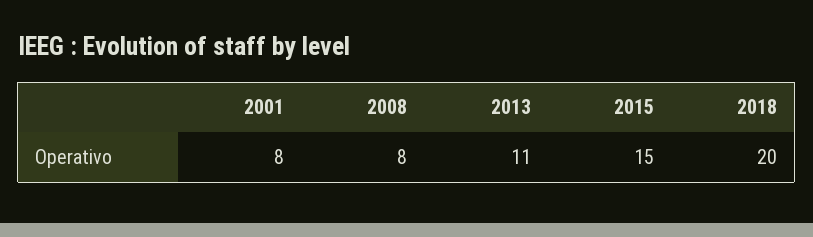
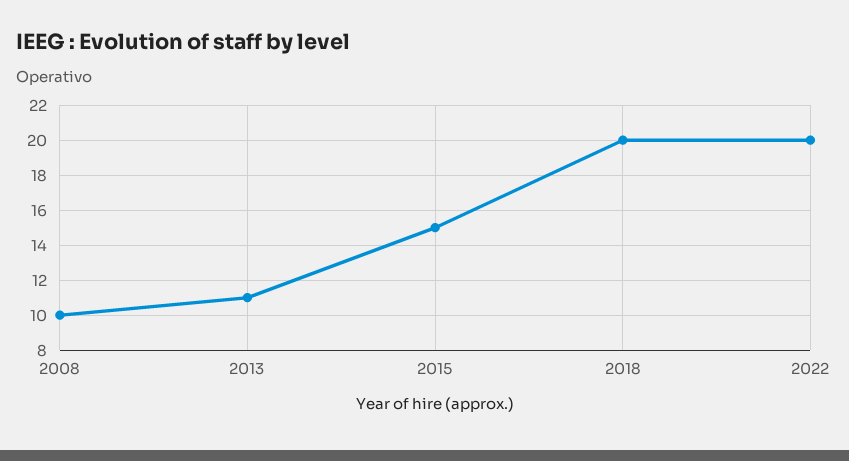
2001: 8 -> none
2008: 8 -> 10
2022: none -> 20

